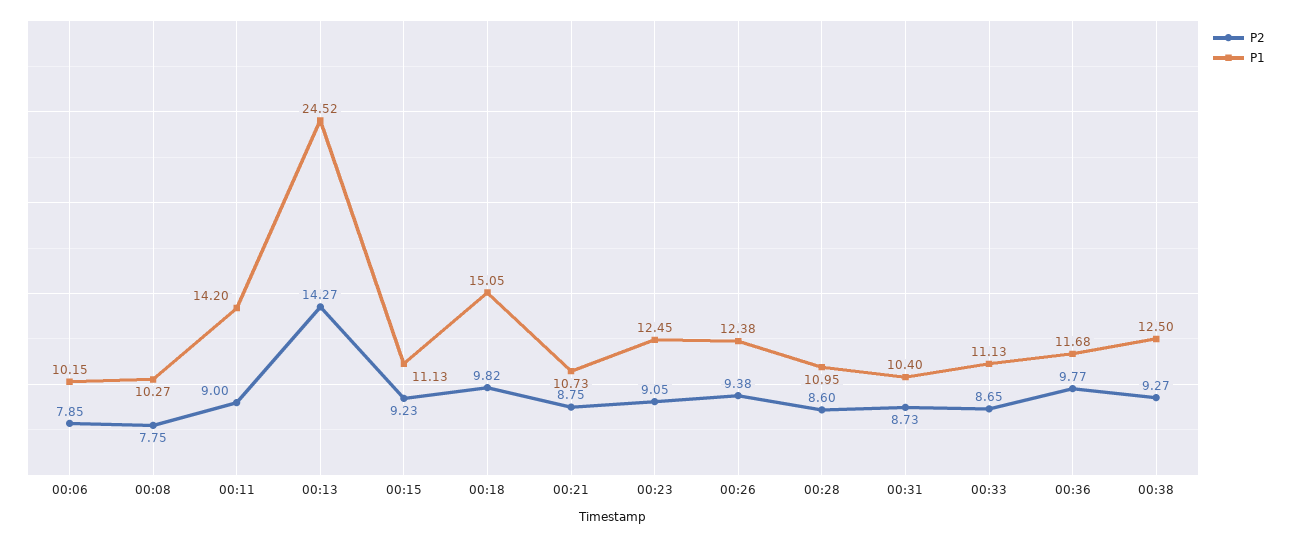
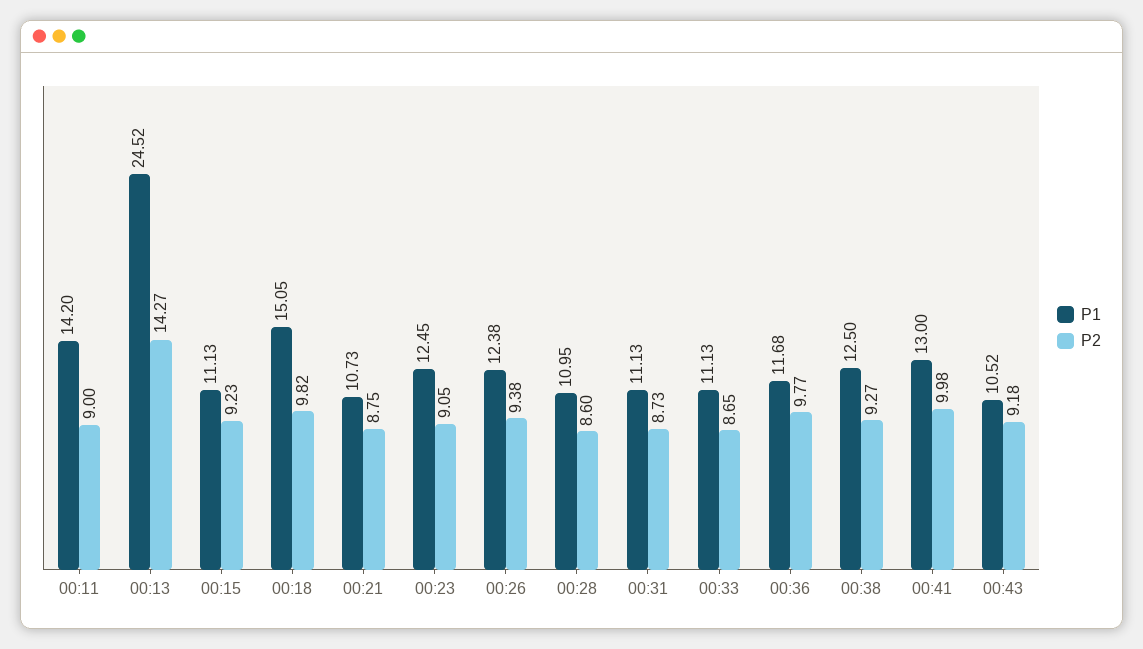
P2, 00:06: 7.85 -> none
P1, 00:06: 10.15 -> none
P2, 00:08: 7.75 -> none
P1, 00:08: 10.27 -> none
P1, 00:31: 10.4 -> 11.13
P1, 00:41: none -> 13
P2, 00:41: none -> 9.98
P1, 00:43: none -> 10.52
P2, 00:43: none -> 9.18

